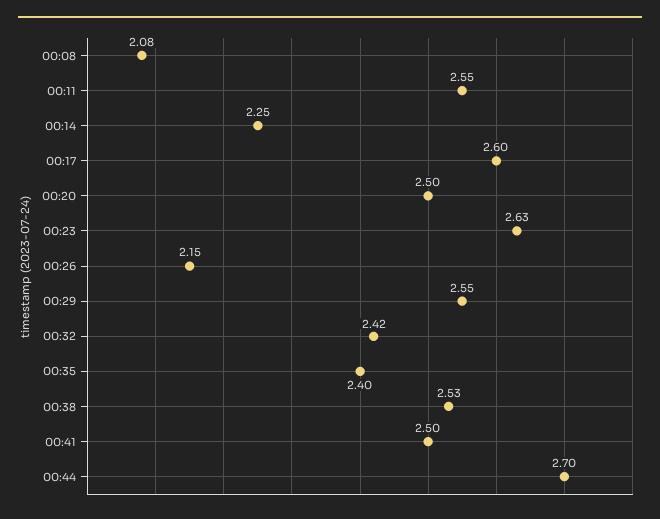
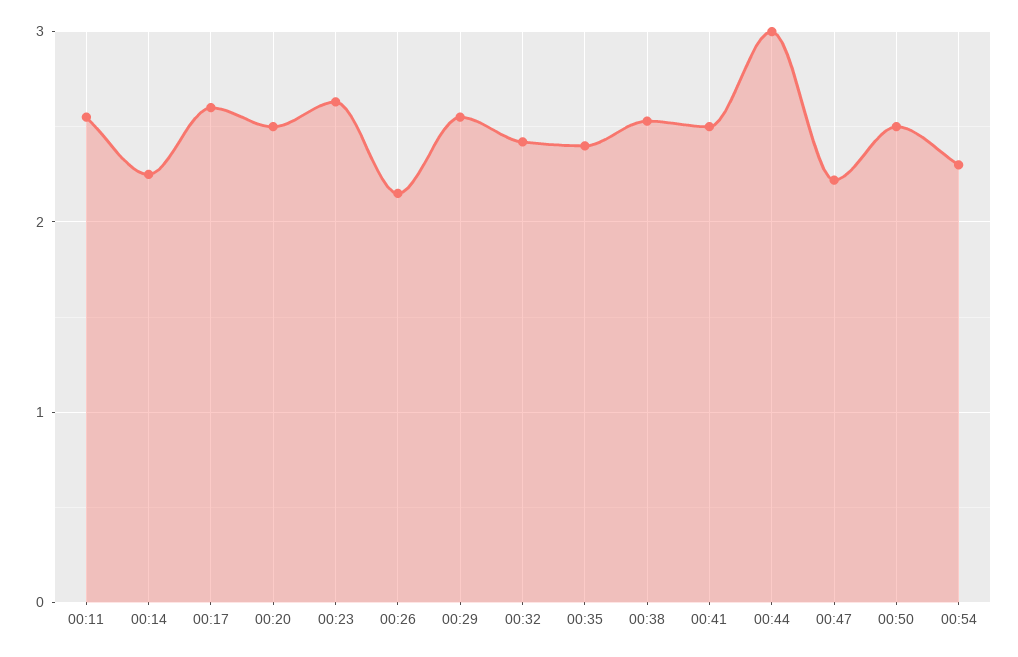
00:08: 2.08 -> none
00:44: 2.7 -> 3
00:47: none -> 2.2
00:50: none -> 2.5
00:54: none -> 2.3

